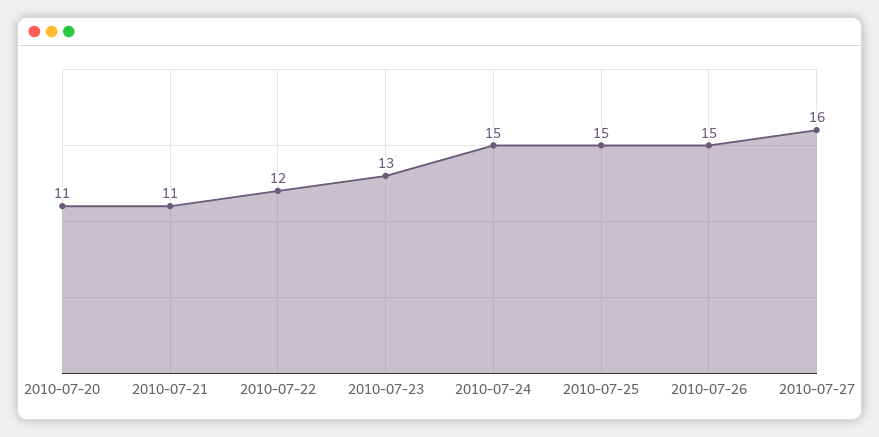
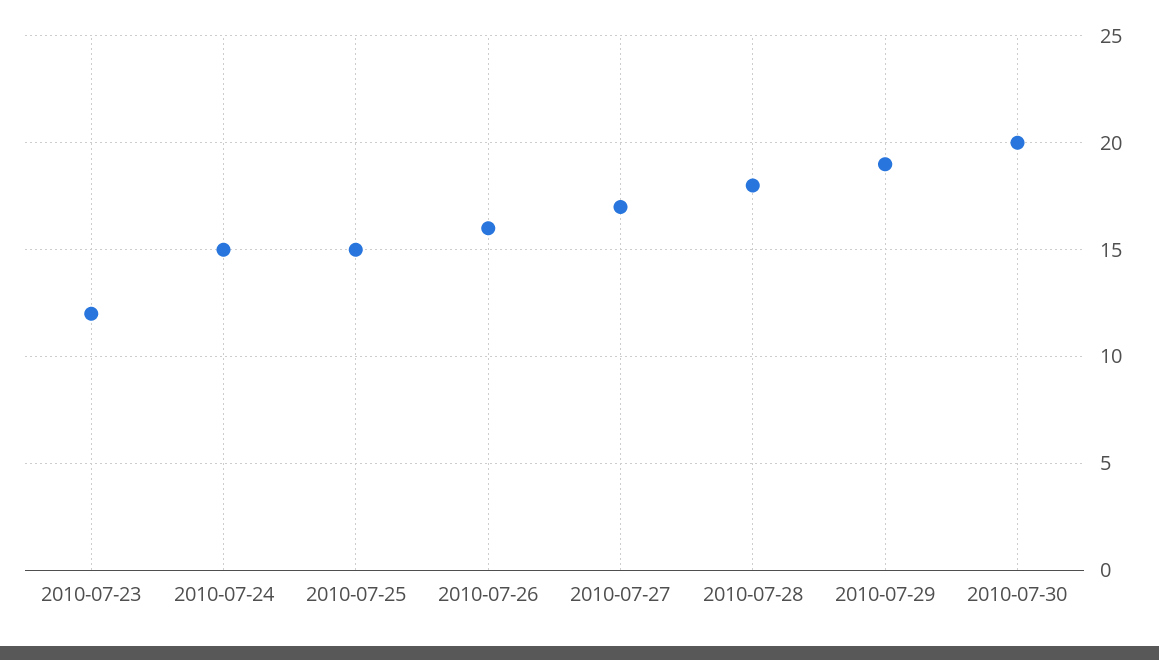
2010-07-20: 11 -> none
2010-07-21: 11 -> none
2010-07-22: 12 -> none
2010-07-23: 13 -> 12
2010-07-26: 15 -> 16
2010-07-27: 16 -> 17
2010-07-28: none -> 18
2010-07-29: none -> 19
2010-07-30: none -> 20

